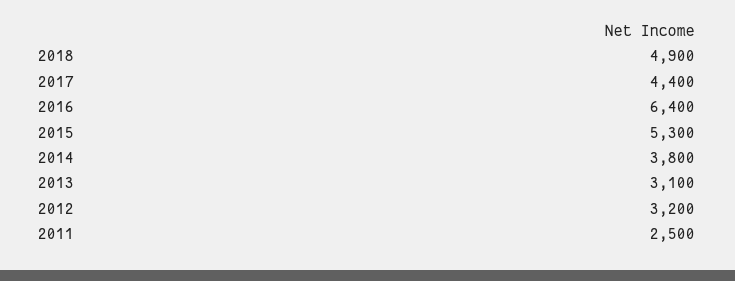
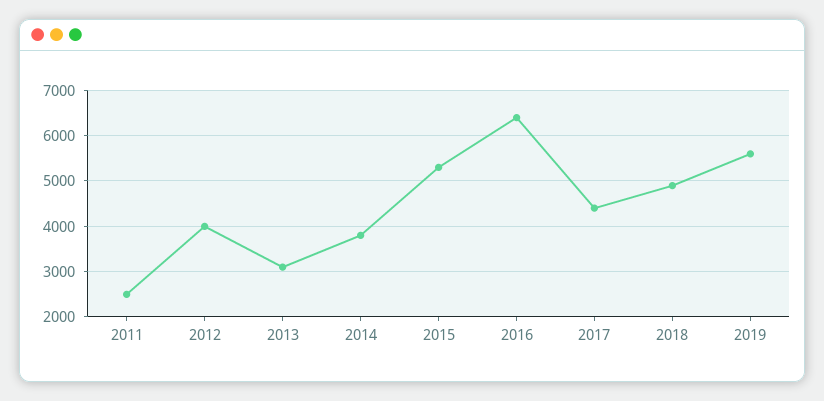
2012: 3200 -> 4000
2019: none -> 5600

